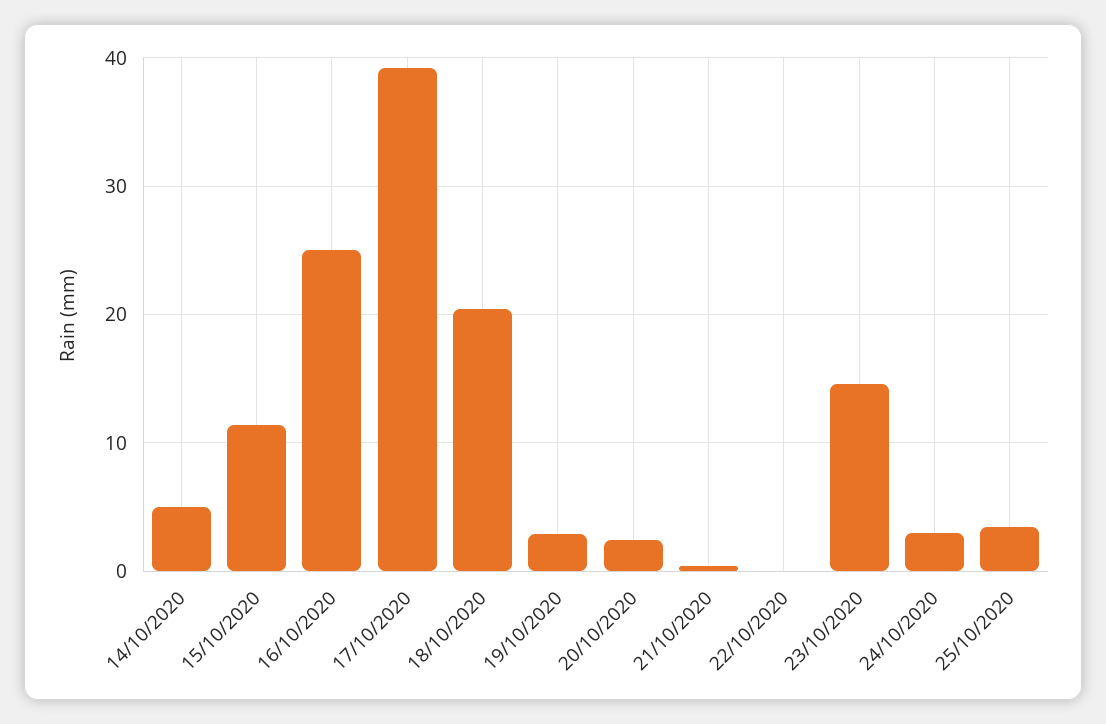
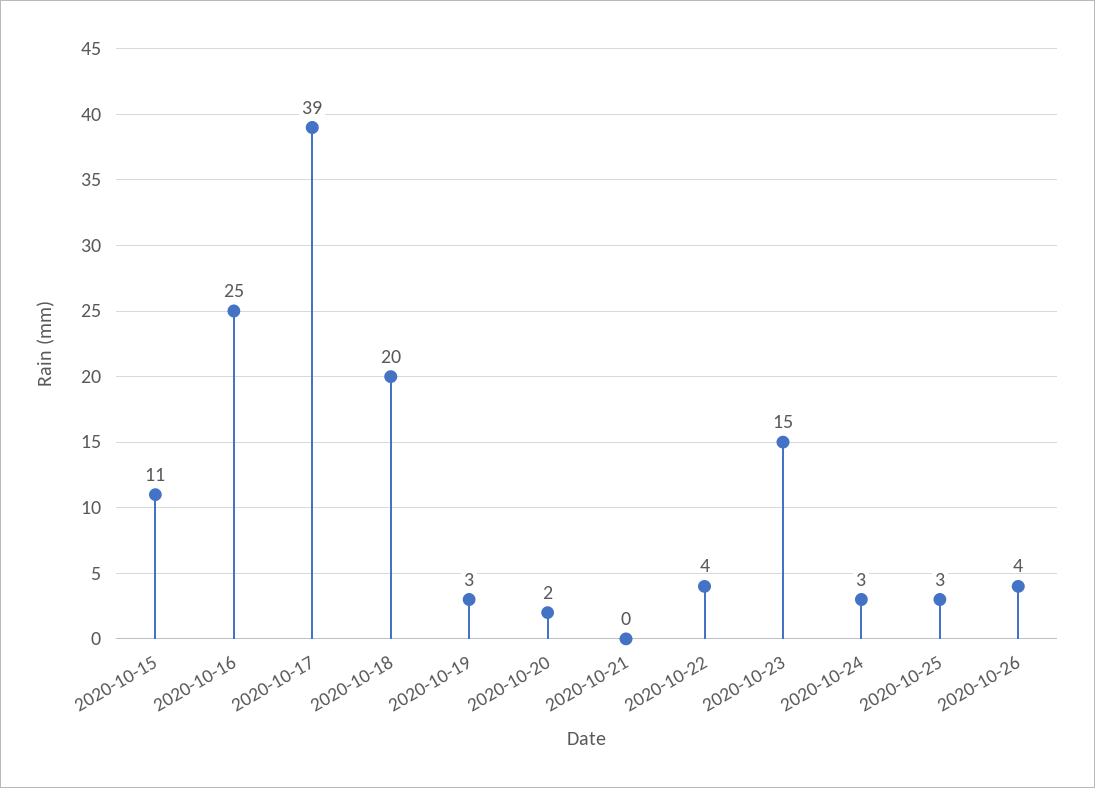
14/10/2020: 5 -> none
22/10/2020: 0 -> 4
2020-10-26: none -> 4

